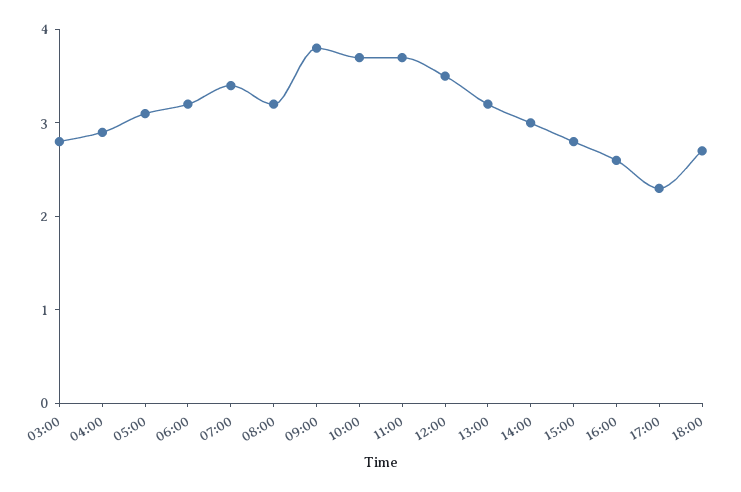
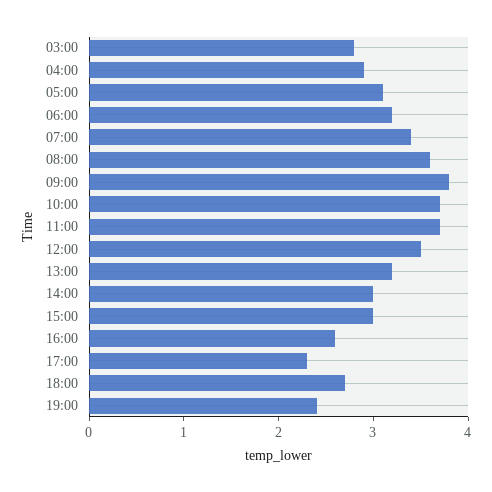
08:00: 3.2 -> 3.6
15:00: 2.8 -> 3
19:00: none -> 2.4

